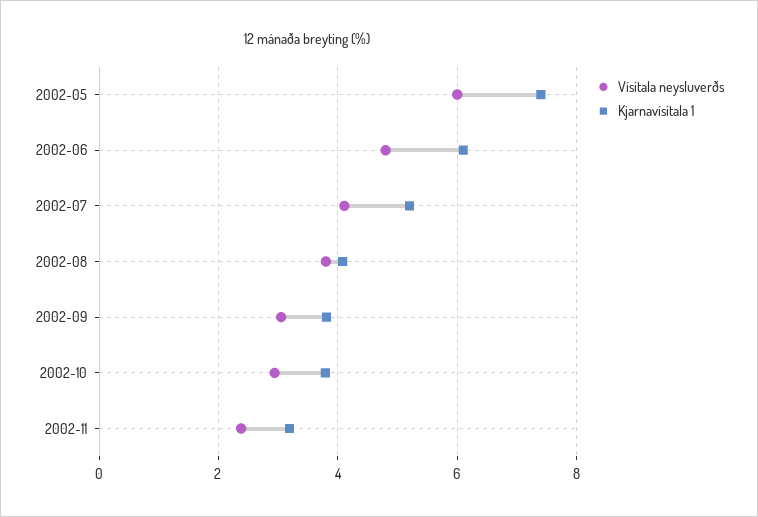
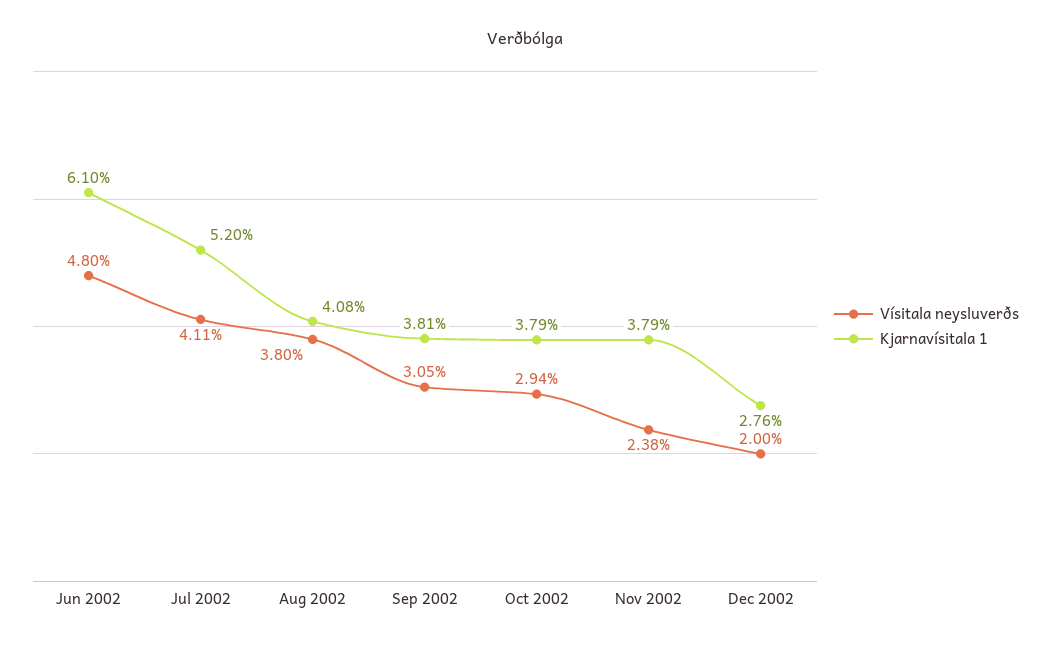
Vísitala neysluverðs, 2002-05: 6 -> none
Kjarnavísitala 1, 2002-05: 7.4 -> none
Kjarnavísitala 1, 2002-11: 3.2 -> 3.79
Vísitala neysluverðs, Dec 2002: none -> 2
Kjarnavísitala 1, Dec 2002: none -> 2.76

